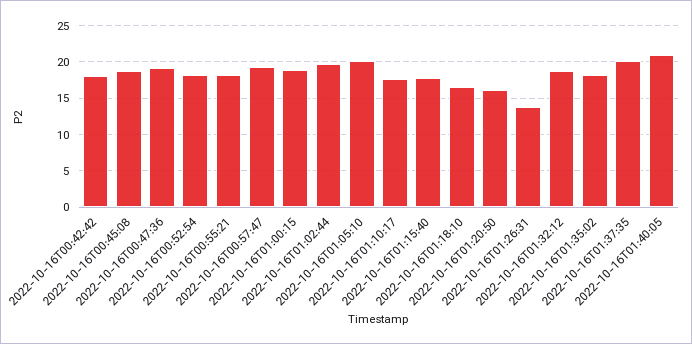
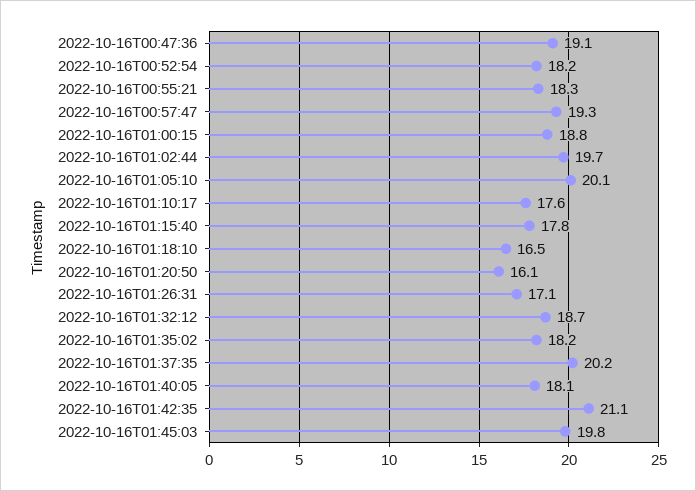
2022-10-16T00:42:42: 18 -> none
2022-10-16T00:45:08: 19 -> none
2022-10-16T01:26:31: 14 -> 17.1
2022-10-16T01:40:05: 21 -> 18.1
2022-10-16T01:42:35: none -> 21.1
2022-10-16T01:45:03: none -> 19.8

